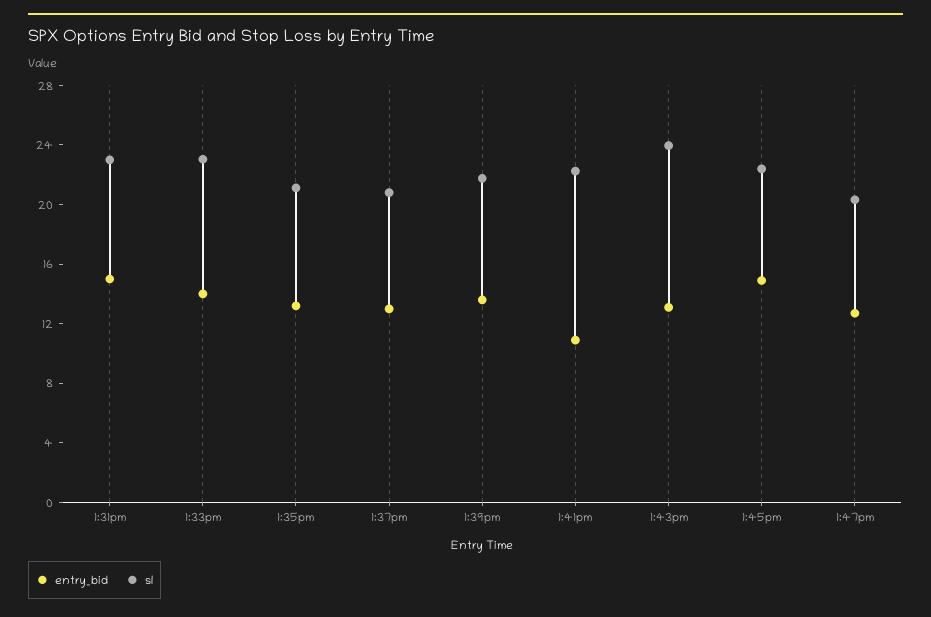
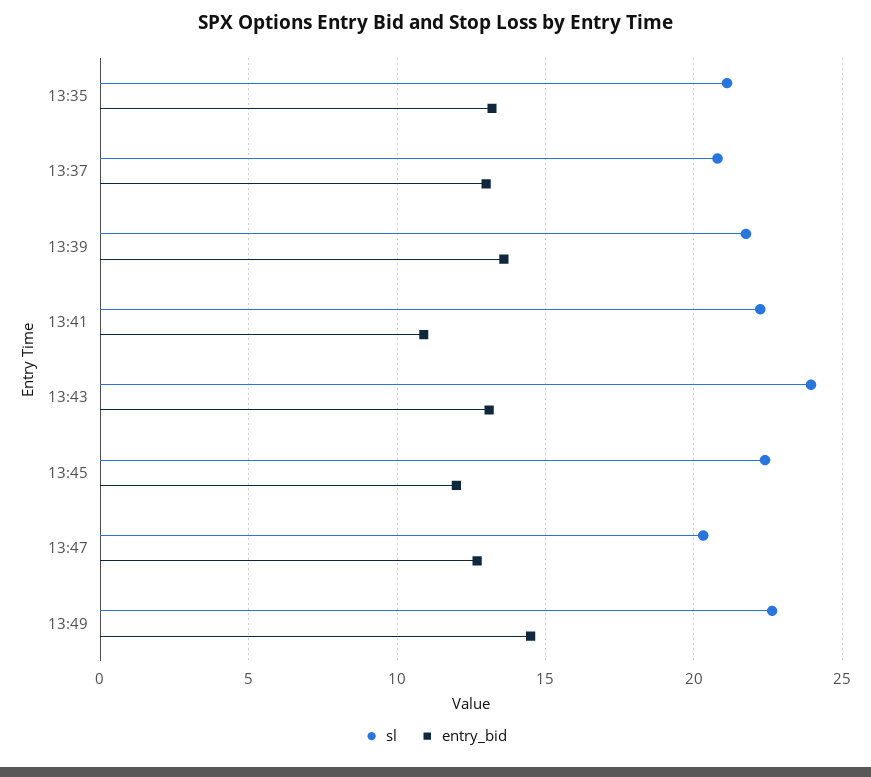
entry_bid, 1:31pm: 15 -> none
sl, 1:31pm: 23 -> none
entry_bid, 1:33pm: 14 -> none
sl, 1:33pm: 23 -> none
entry_bid, 1:45pm: 15 -> 12
sl, 13:49: none -> 22.5
entry_bid, 13:49: none -> 14.5

